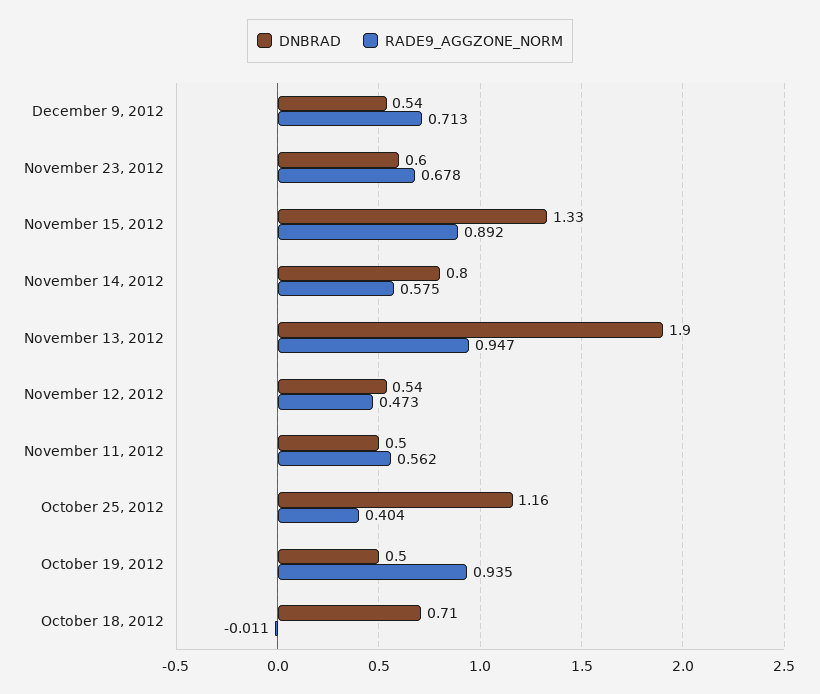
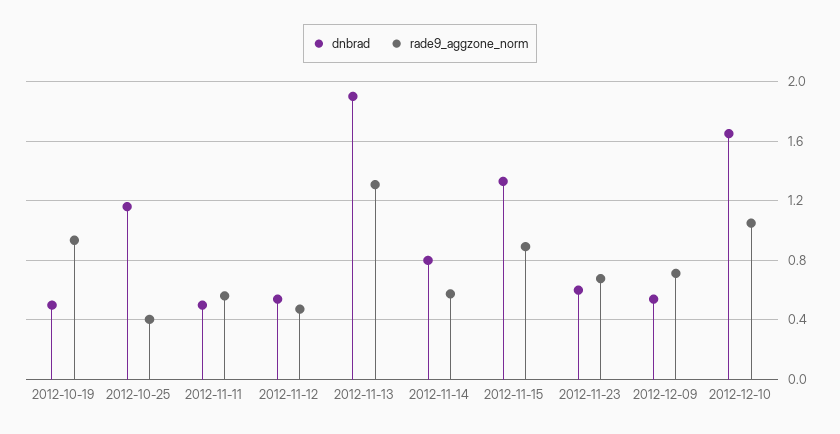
RADE9_AGGZONE_NORM, November 13, 2012: 0.947 -> 1.3
DNBRAD, October 18, 2012: 0.71 -> none
RADE9_AGGZONE_NORM, October 18, 2012: -0.011 -> none
DNBRAD, 2012-12-10: none -> 1.65
RADE9_AGGZONE_NORM, 2012-12-10: none -> 1.05

